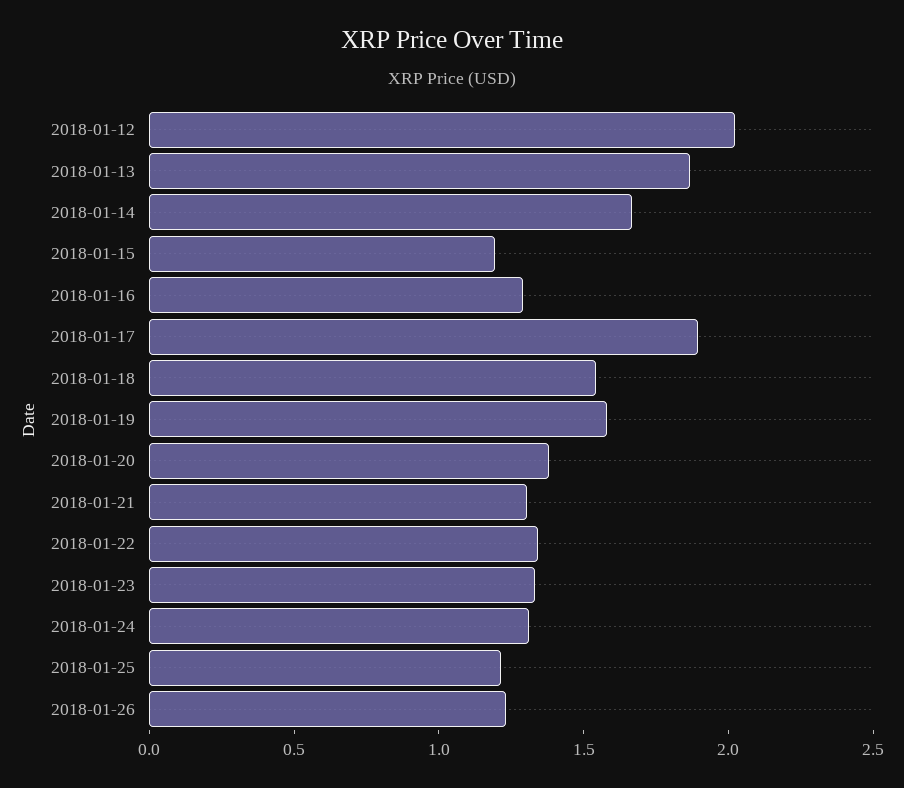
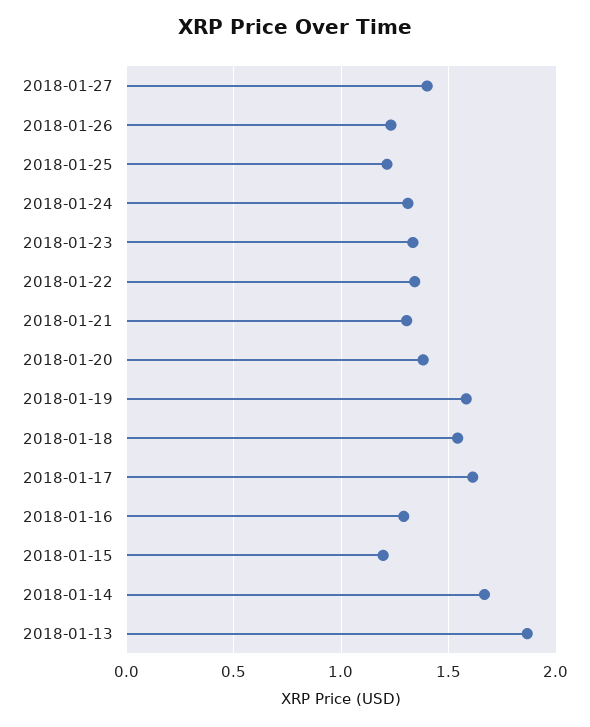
2018-01-12: 2 -> none
2018-01-17: 1.9 -> 1.6
2018-01-27: none -> 1.4

